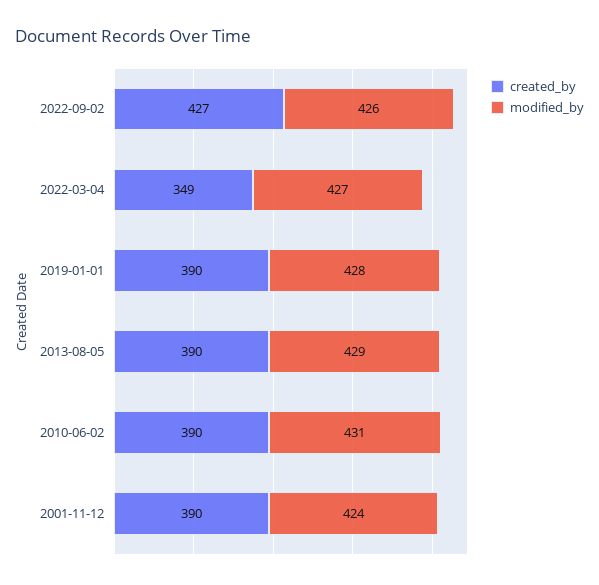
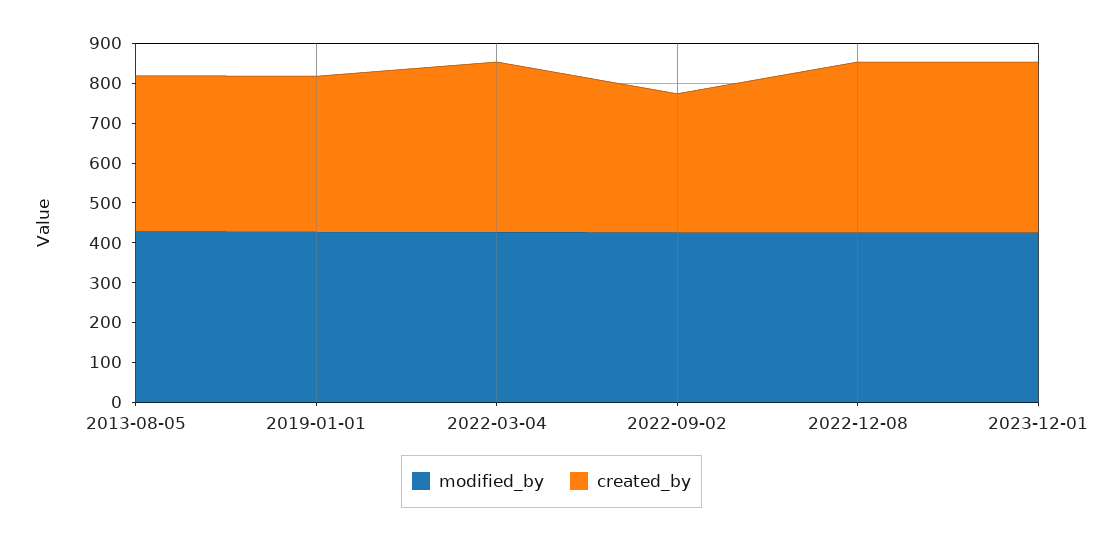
created_by, 2022-09-02: 427 -> 350
created_by, 2022-03-04: 349 -> 425
created_by, 2010-06-02: 390 -> none
modified_by, 2010-06-02: 431 -> none
created_by, 2001-11-12: 390 -> none
modified_by, 2001-11-12: 424 -> none
modified_by, 2022-12-08: none -> 425
created_by, 2022-12-08: none -> 425
modified_by, 2023-12-01: none -> 425
created_by, 2023-12-01: none -> 425

